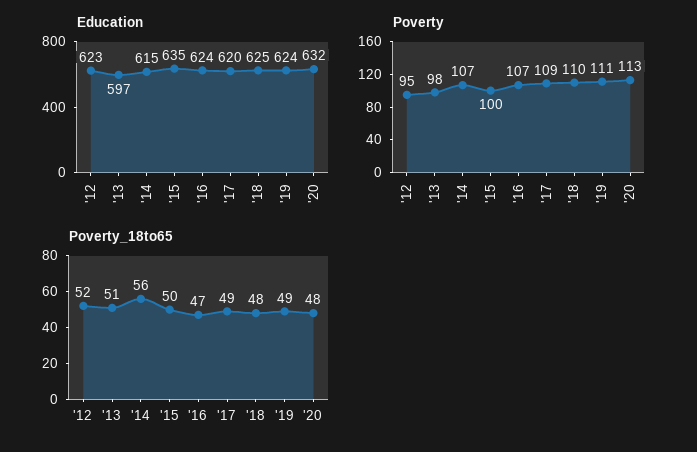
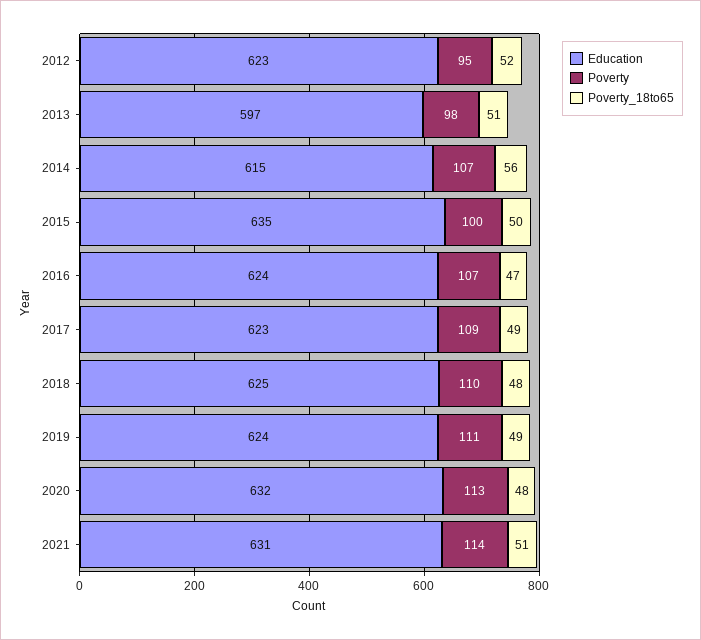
Education, '17: 620 -> 623
Education, 2021: none -> 631
Poverty, 2021: none -> 114
Poverty_18to65, 2021: none -> 51

